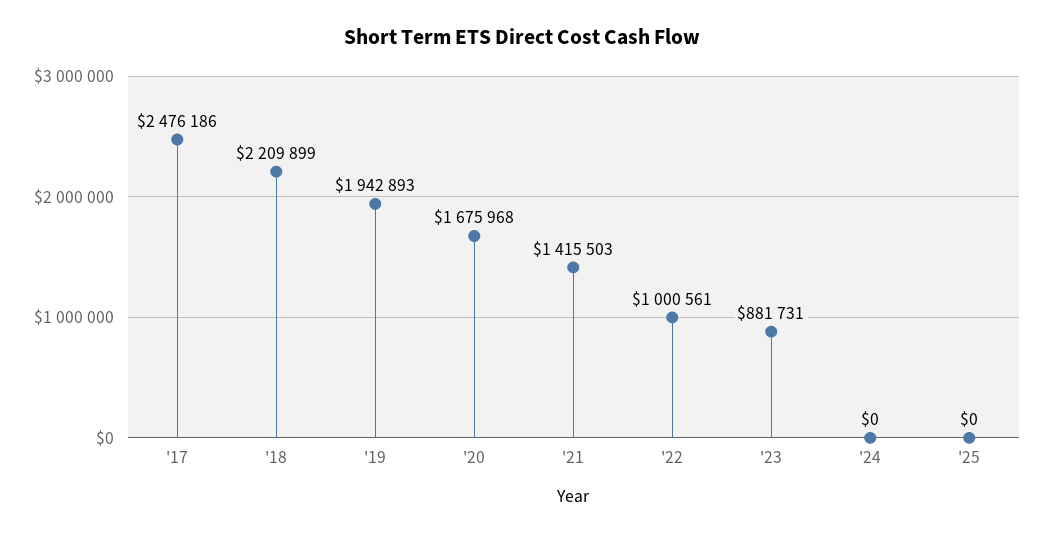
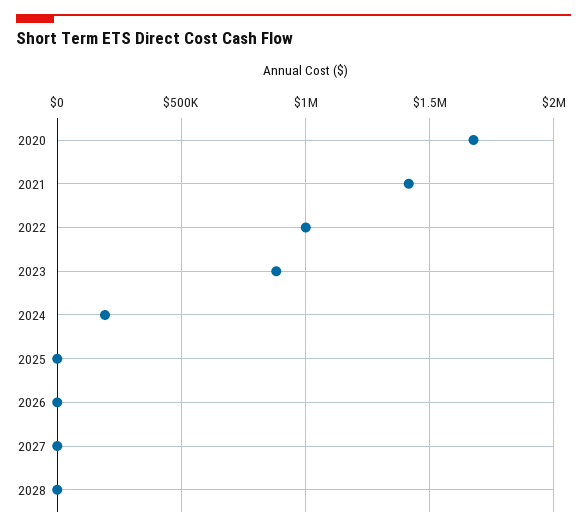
'17: 2476186 -> none
'18: 2209899 -> none
'19: 1942893 -> none
'24: 0 -> 200000
2026: none -> 0
2027: none -> 0
2028: none -> 0

